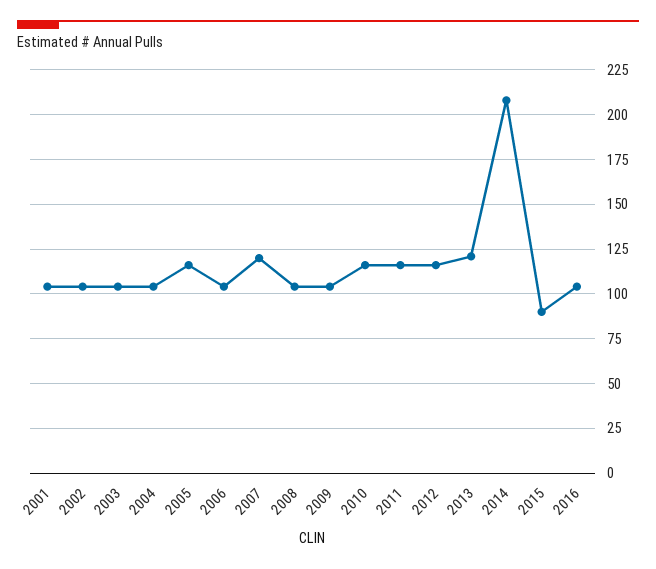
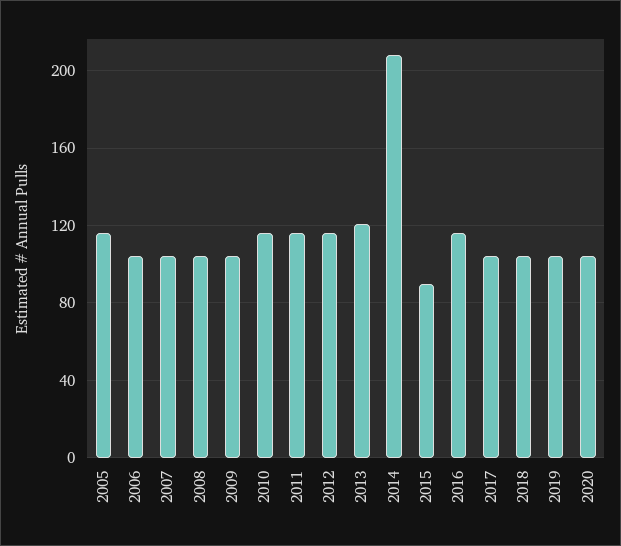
2001: 105 -> none
2002: 105 -> none
2003: 105 -> none
2004: 105 -> none
2007: 120 -> 105
2016: 105 -> 115
2017: none -> 105
2018: none -> 105
2019: none -> 105
2020: none -> 105

